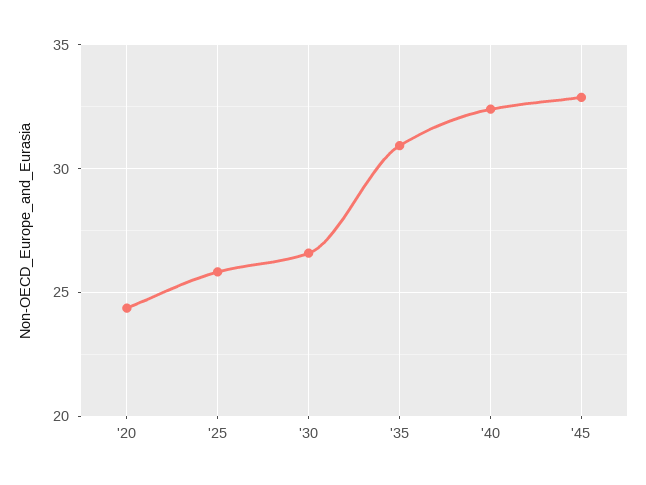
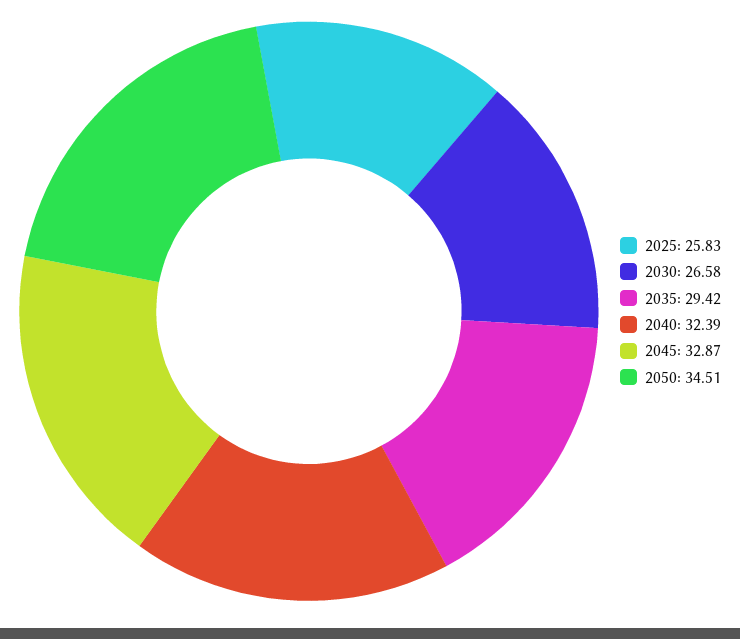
'20: 24.5 -> none
'35: 31 -> 29.42
2050: none -> 34.51

